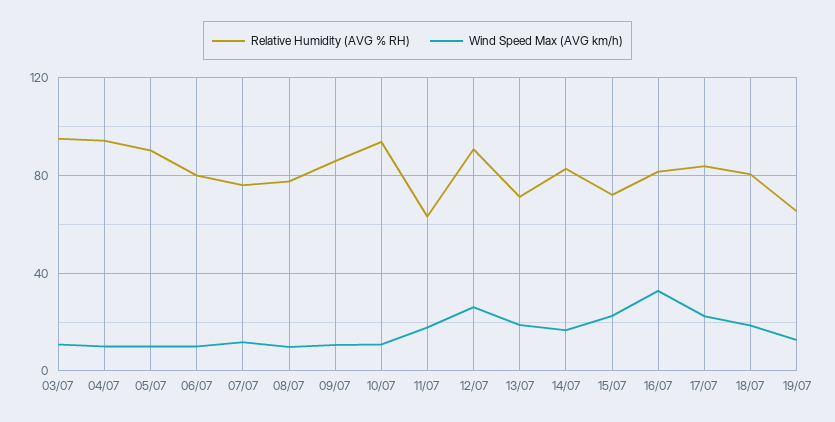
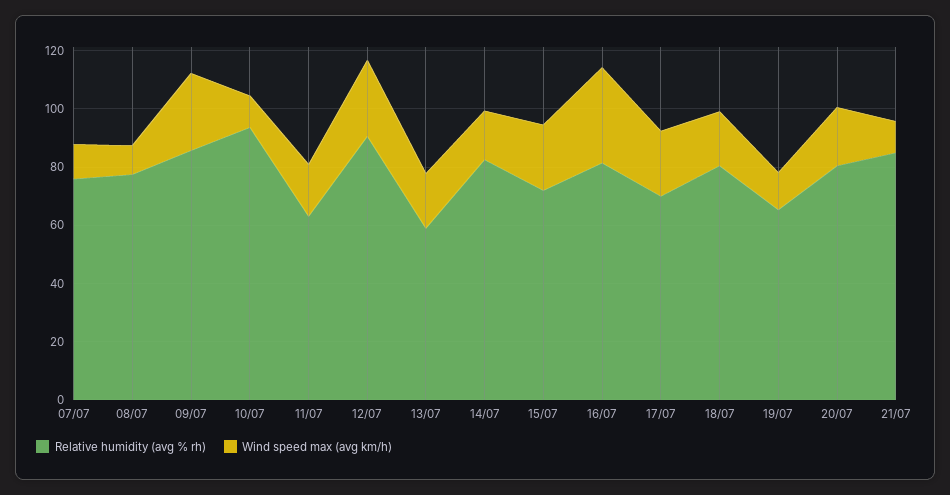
Relative Humidity (AVG % RH), 03/07: 95 -> none
Wind Speed Max (AVG km/h), 03/07: 10 -> none
Relative Humidity (AVG % RH), 04/07: 95 -> none
Wind Speed Max (AVG km/h), 04/07: 10 -> none
Relative Humidity (AVG % RH), 05/07: 90 -> none
Wind Speed Max (AVG km/h), 05/07: 10 -> none
Relative Humidity (AVG % RH), 06/07: 80 -> none
Wind Speed Max (AVG km/h), 06/07: 10 -> none
Wind Speed Max (AVG km/h), 09/07: 10 -> 25
Relative Humidity (AVG % RH), 13/07: 70 -> 60
Relative Humidity (AVG % RH), 17/07: 85 -> 70
Relative Humidity (AVG % RH), 20/07: none -> 80
Wind Speed Max (AVG km/h), 20/07: none -> 20
Relative Humidity (AVG % RH), 21/07: none -> 85
Wind Speed Max (AVG km/h), 21/07: none -> 10

